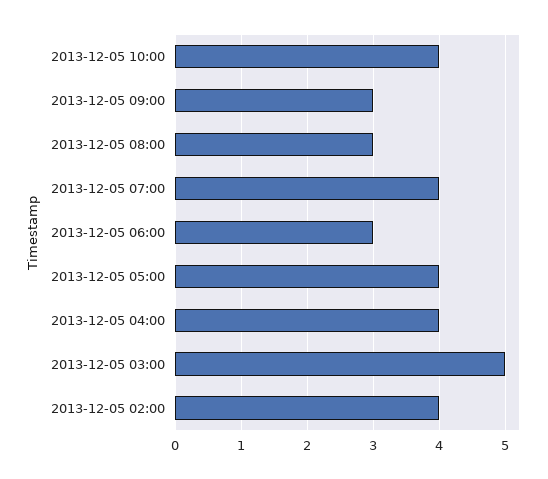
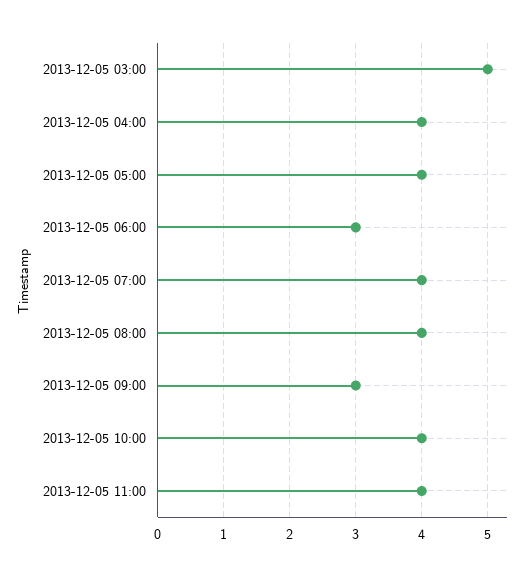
2013-12-05 08:00: 3 -> 4
2013-12-05 02:00: 4 -> none
2013-12-05 11:00: none -> 4

